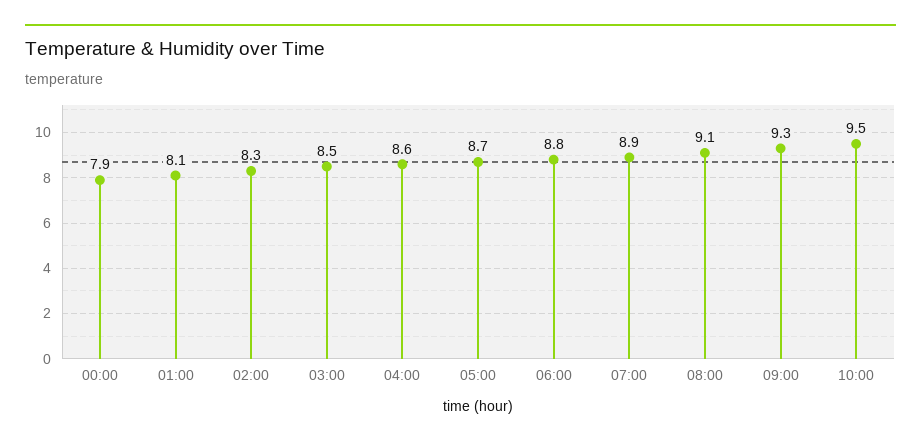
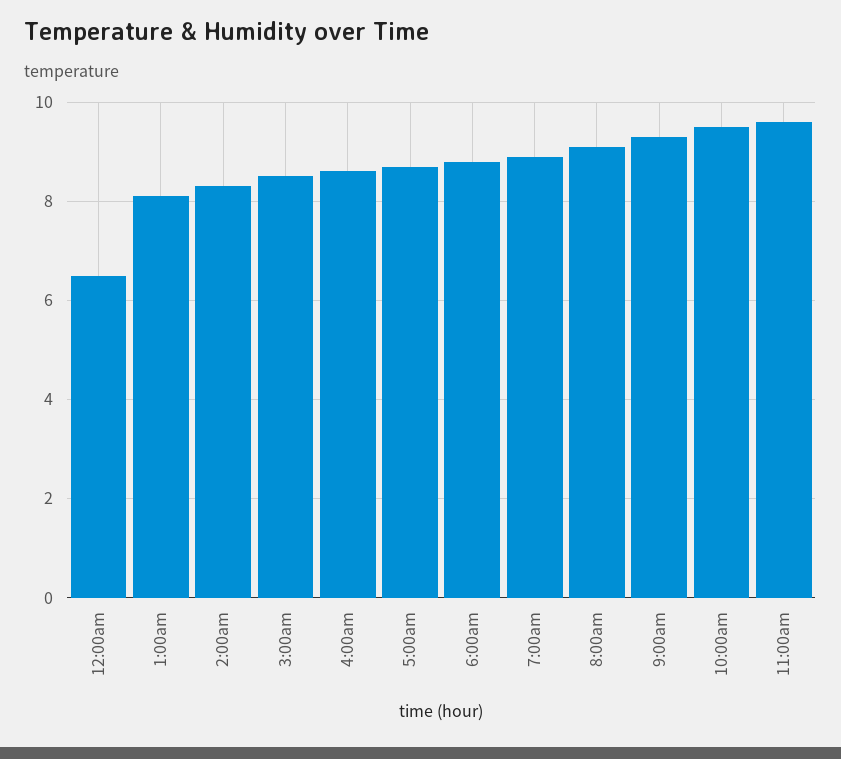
00:00: 7.9 -> 6.5
11:00am: none -> 9.5

